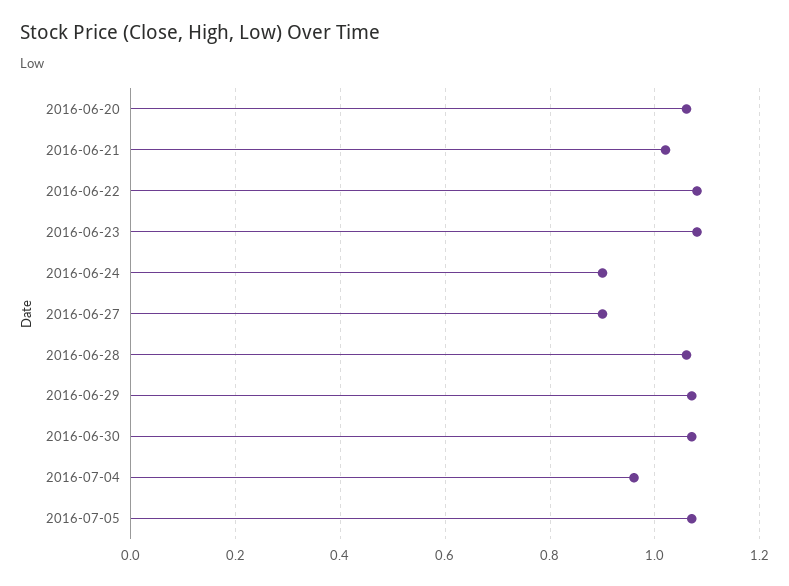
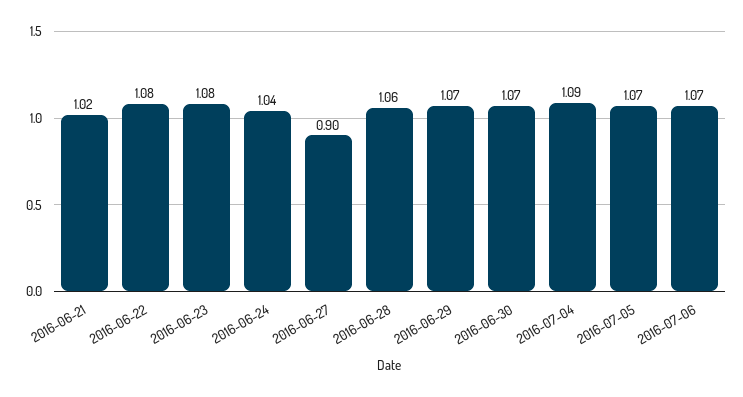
2016-06-20: 1.05 -> none
2016-06-24: 0.9 -> 1.04
2016-07-04: 0.95 -> 1.09
2016-07-06: none -> 1.07

